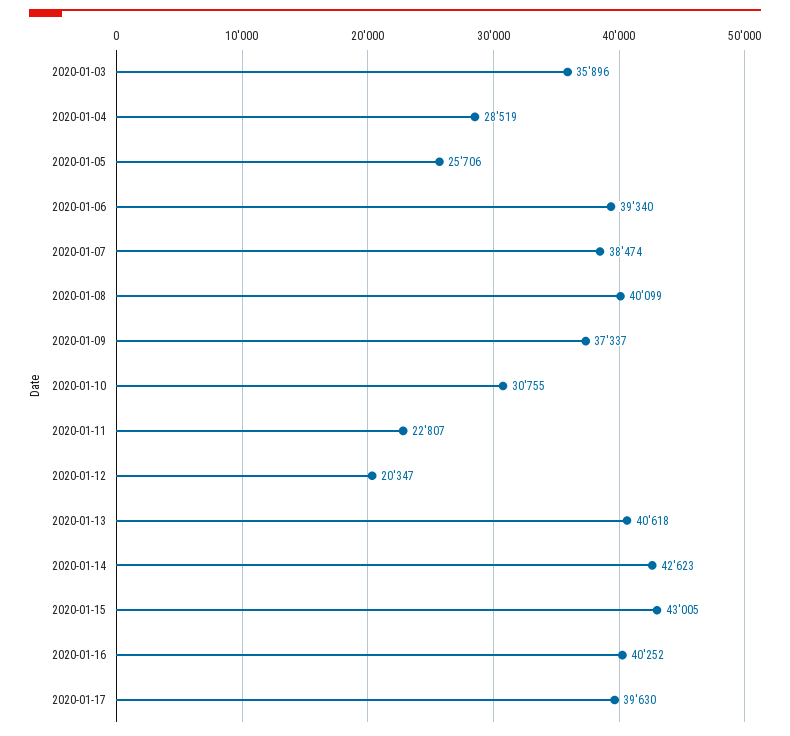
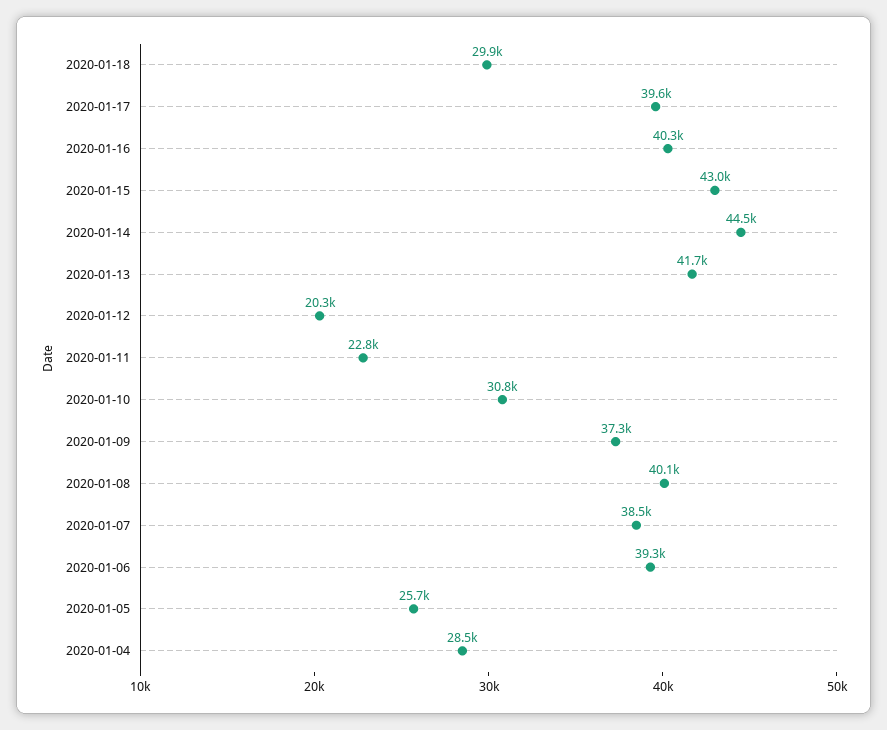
2020-01-03: 35896 -> none
2020-01-13: 40618 -> 41700
2020-01-14: 42623 -> 44500
2020-01-18: none -> 29900

